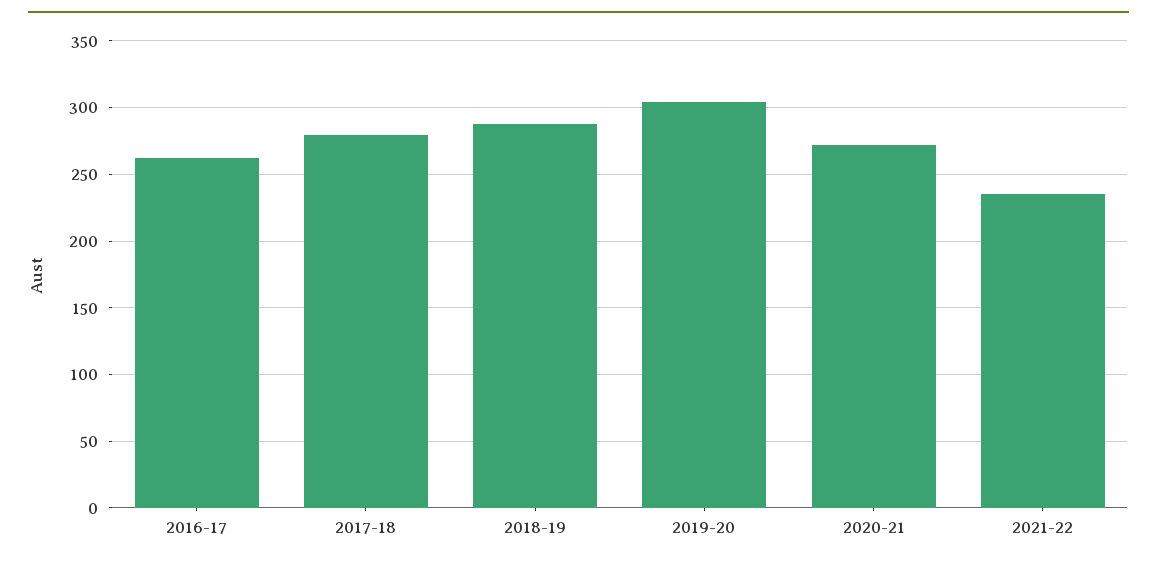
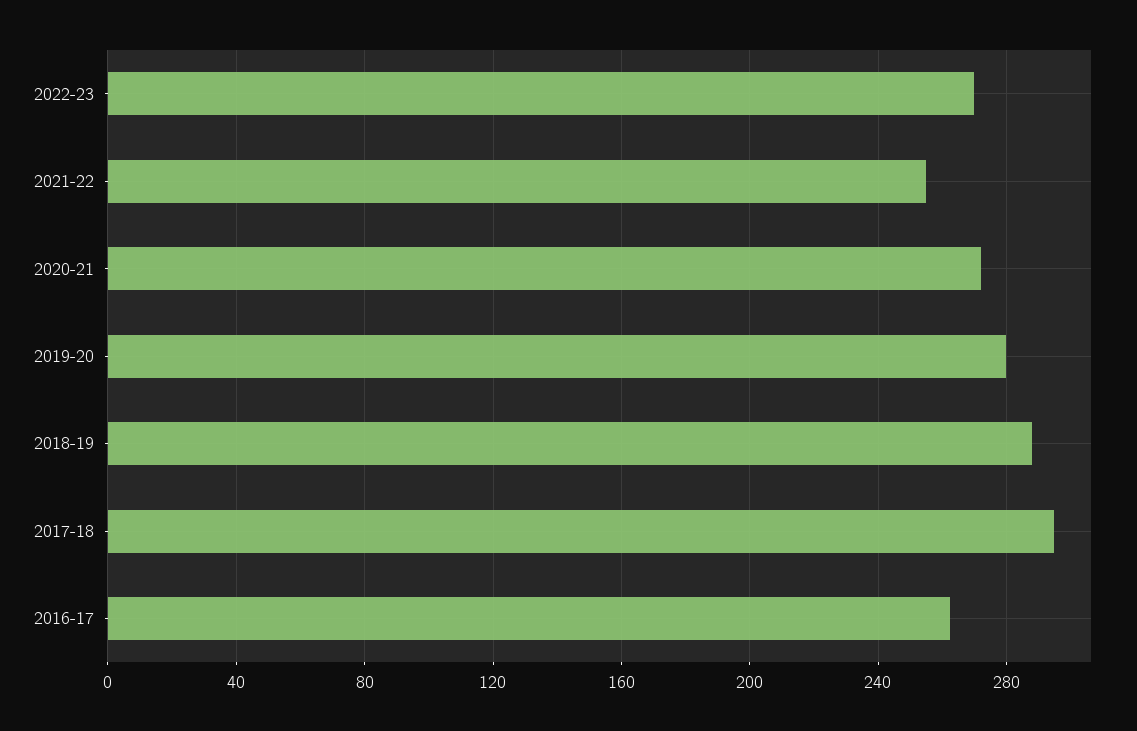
2017-18: 280 -> 295
2019-20: 305 -> 280
2021-22: 235 -> 255
2022-23: none -> 270

